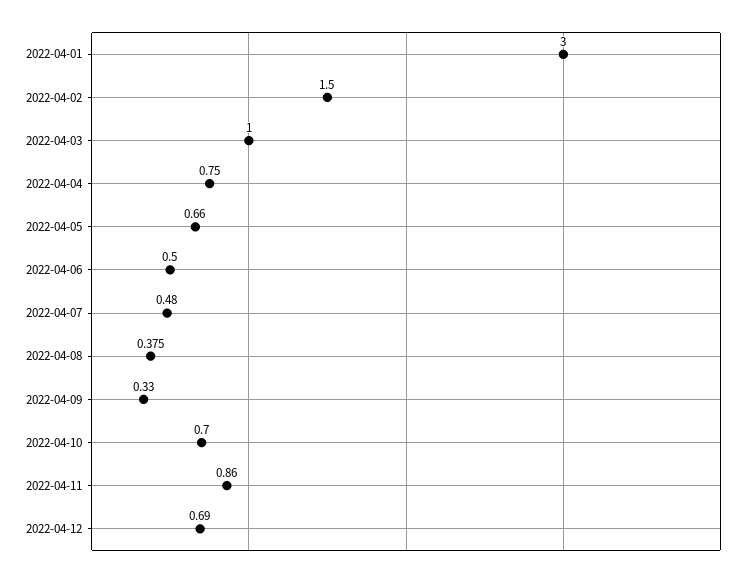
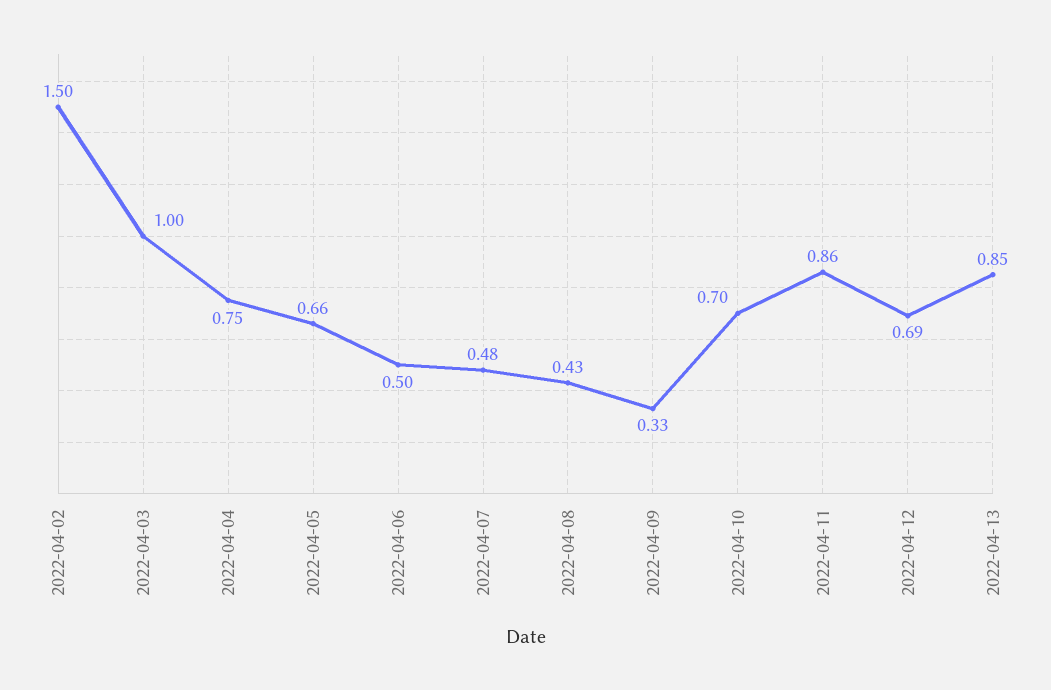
2022-04-01: 3 -> none
2022-04-08: 0.375 -> 0.43
2022-04-13: none -> 0.85

